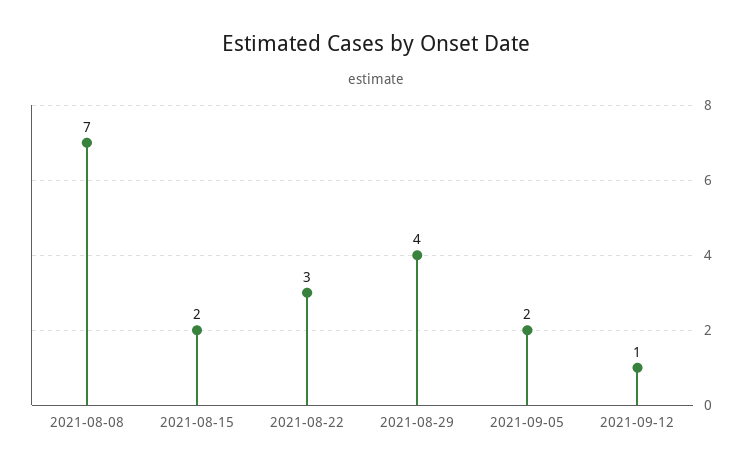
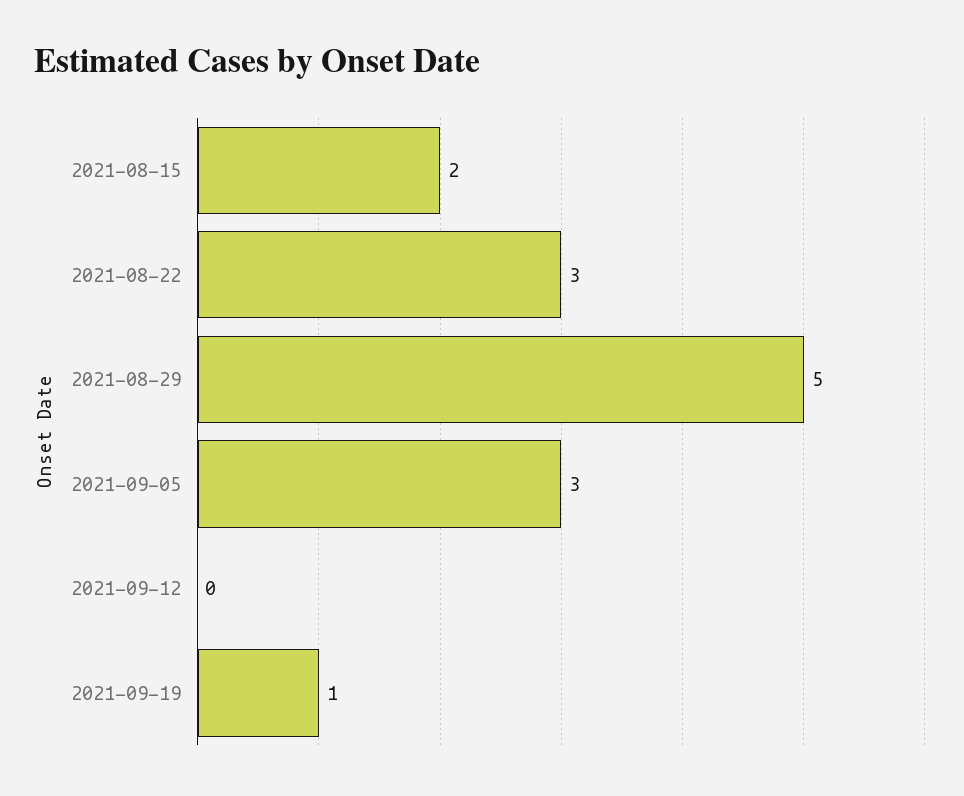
2021-08-08: 7 -> none
2021-08-29: 4 -> 5
2021-09-05: 2 -> 3
2021-09-12: 1 -> 0
2021-09-19: none -> 1

